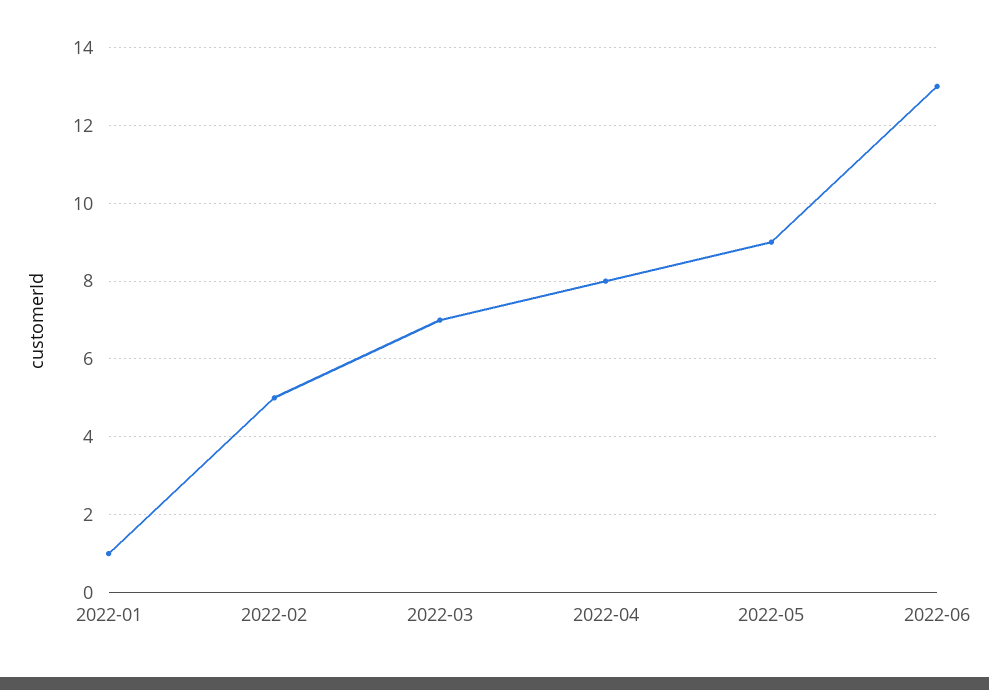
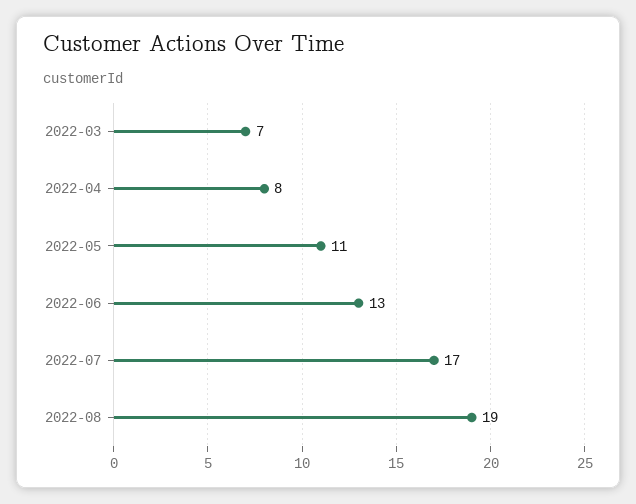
2022-01: 1 -> none
2022-02: 5 -> none
2022-05: 9 -> 11
2022-07: none -> 17
2022-08: none -> 19

